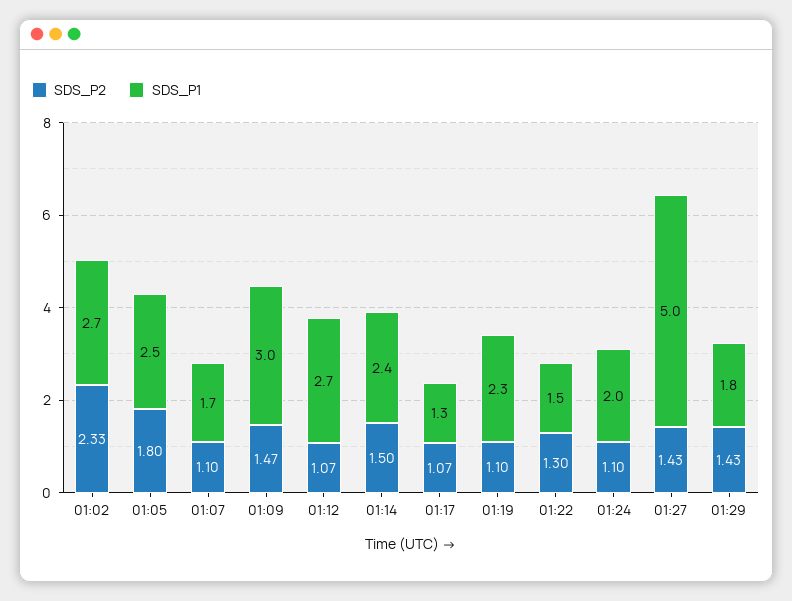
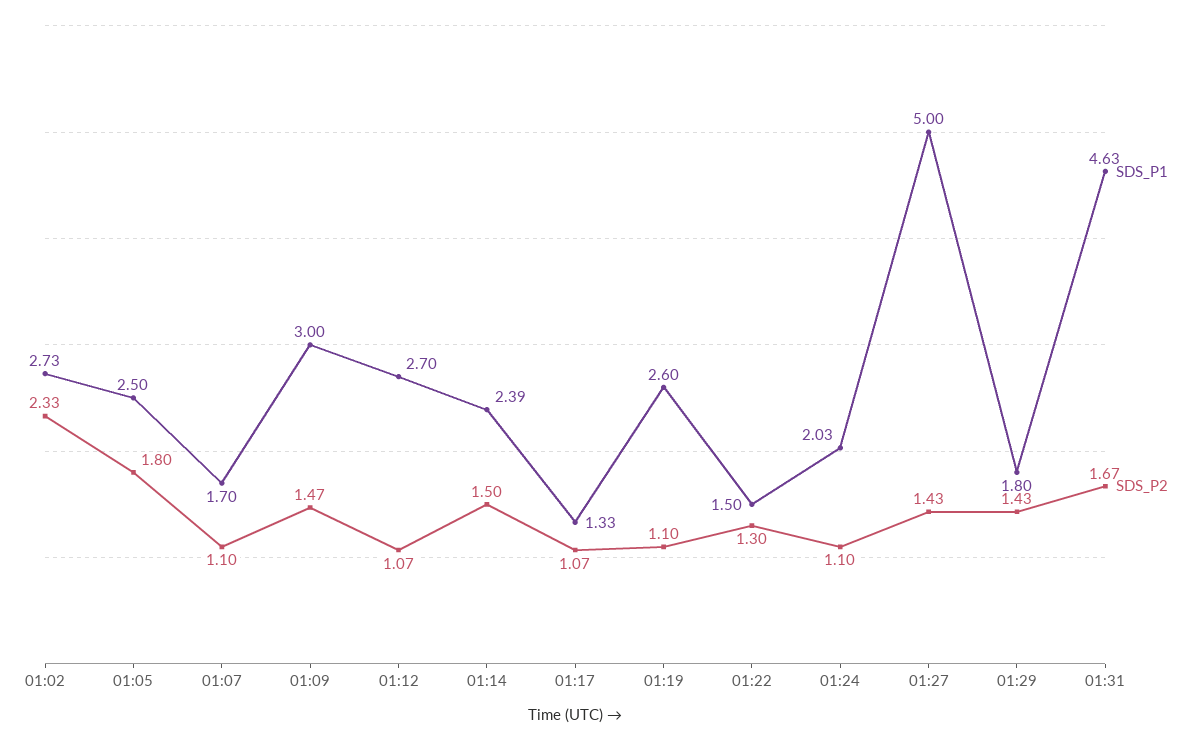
SDS_P1, 01:19: 2.3 -> 2.6
SDS_P1, 01:31: none -> 4.63
SDS_P2, 01:31: none -> 1.67

